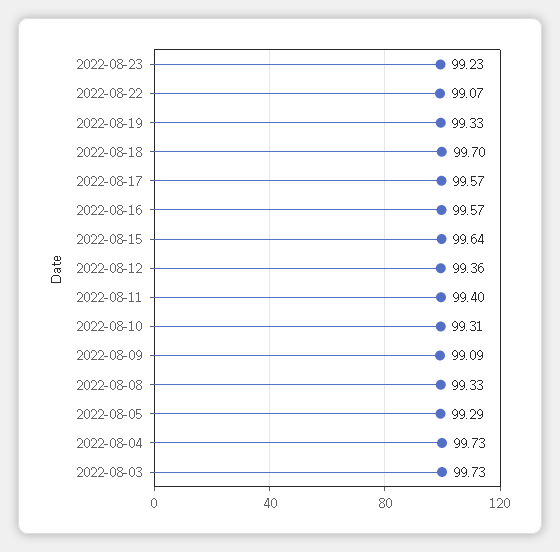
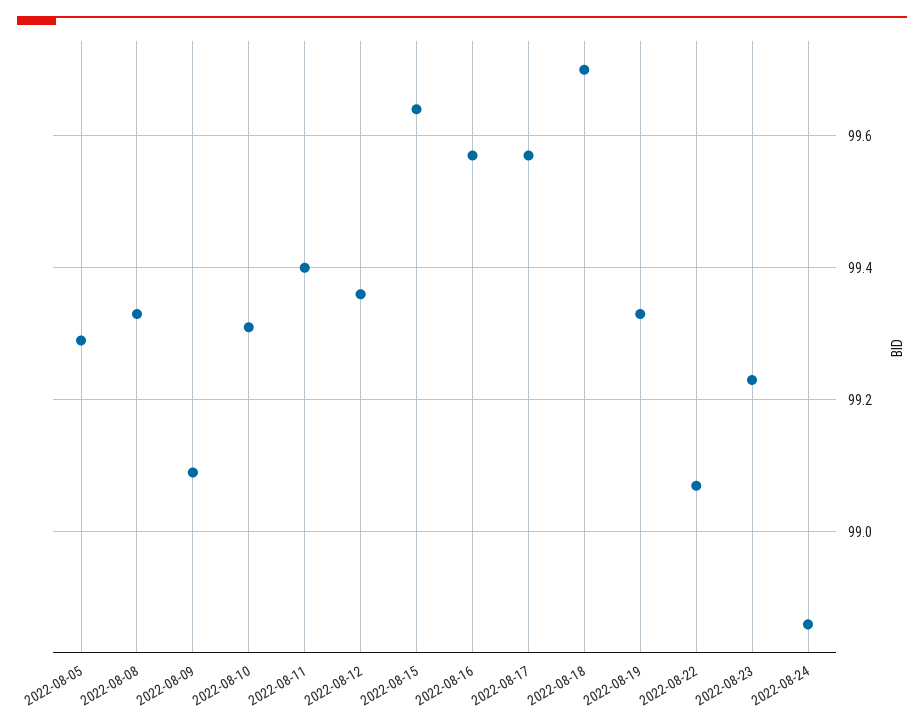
2022-08-04: 99.73 -> none
2022-08-03: 99.73 -> none
2022-08-24: none -> 98.85

